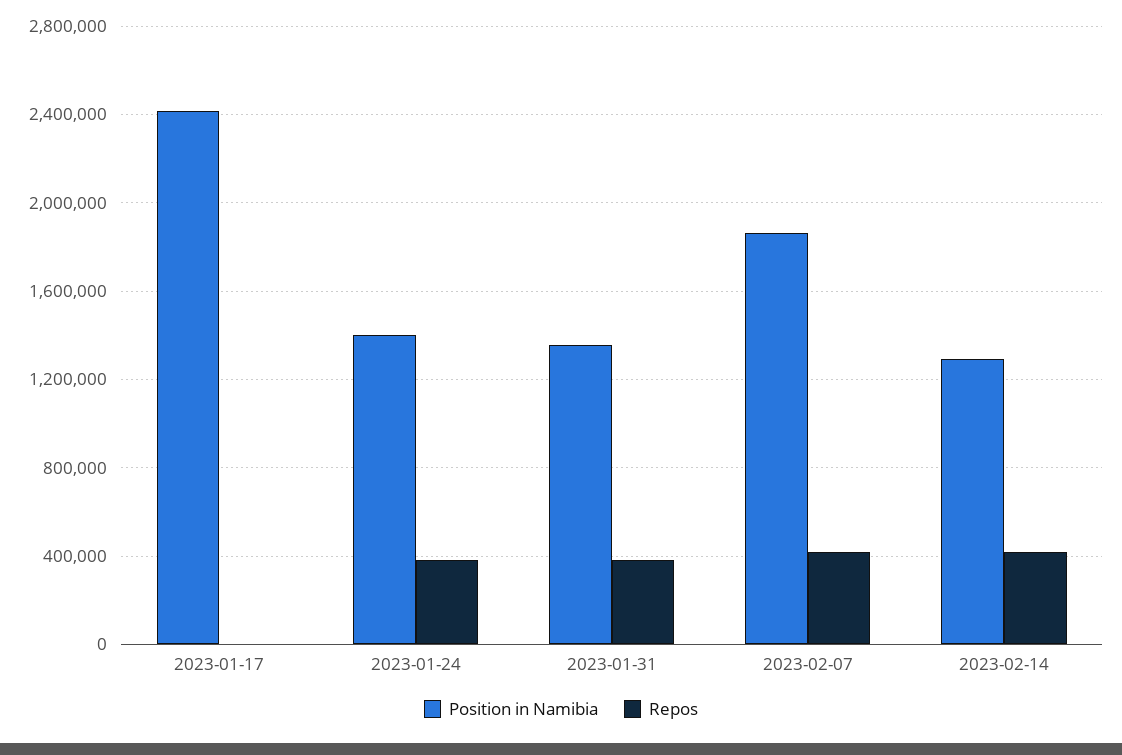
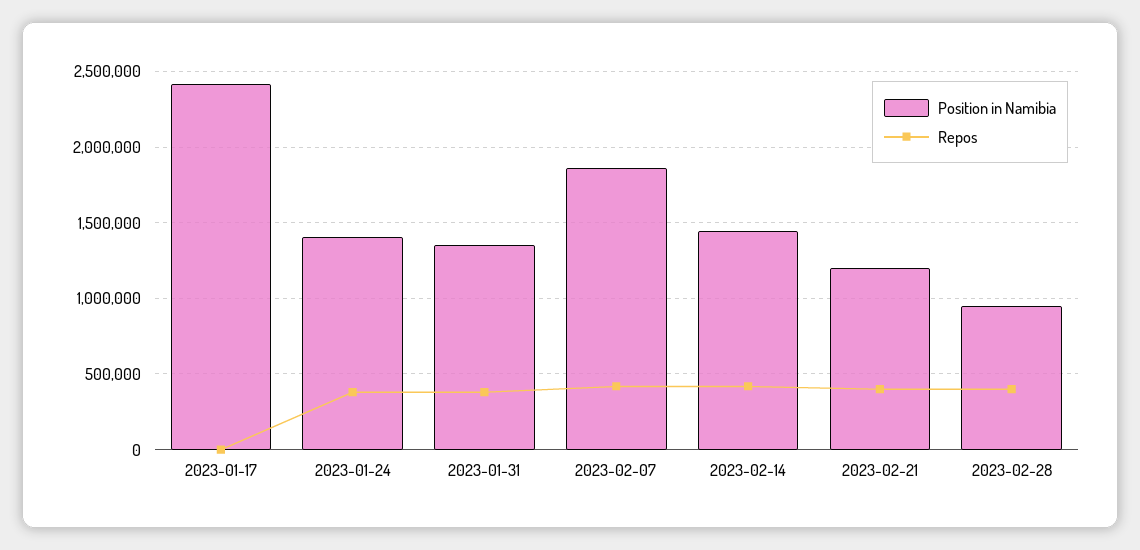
Position in Namibia, 2023-02-14: 1300000 -> 1450000
Position in Namibia, 2023-02-21: none -> 1200000
Repos, 2023-02-21: none -> 400000
Position in Namibia, 2023-02-28: none -> 950000
Repos, 2023-02-28: none -> 400000

